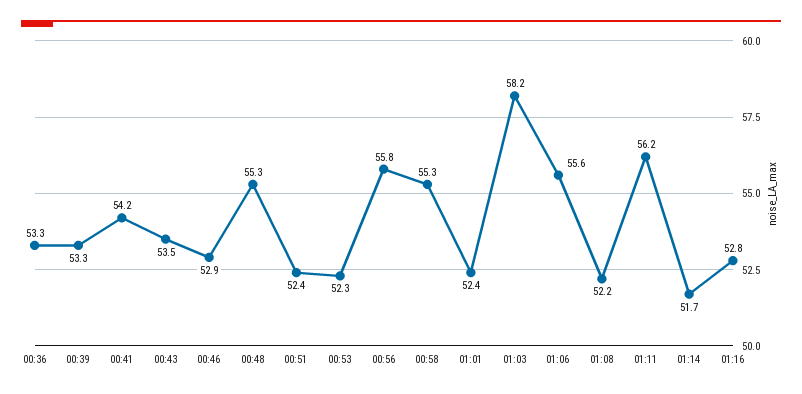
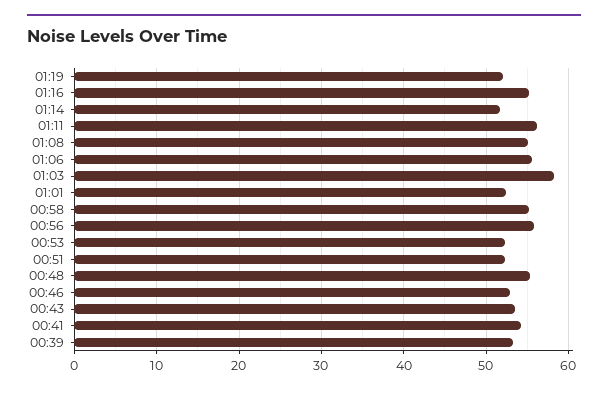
00:36: 53.3 -> none
01:08: 52.2 -> 55
01:16: 52.8 -> 55
01:19: none -> 52

